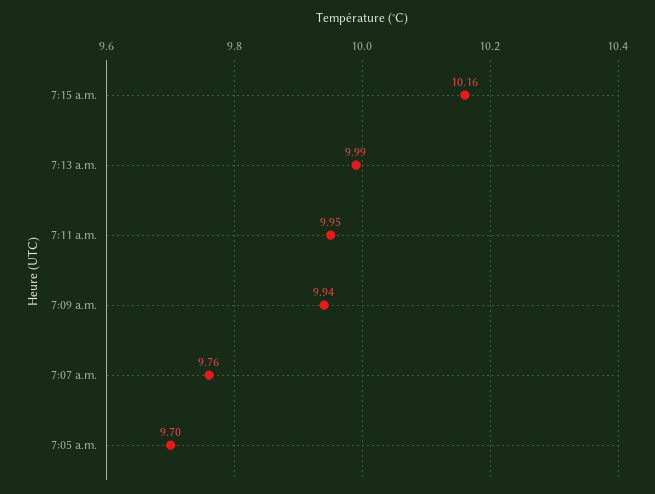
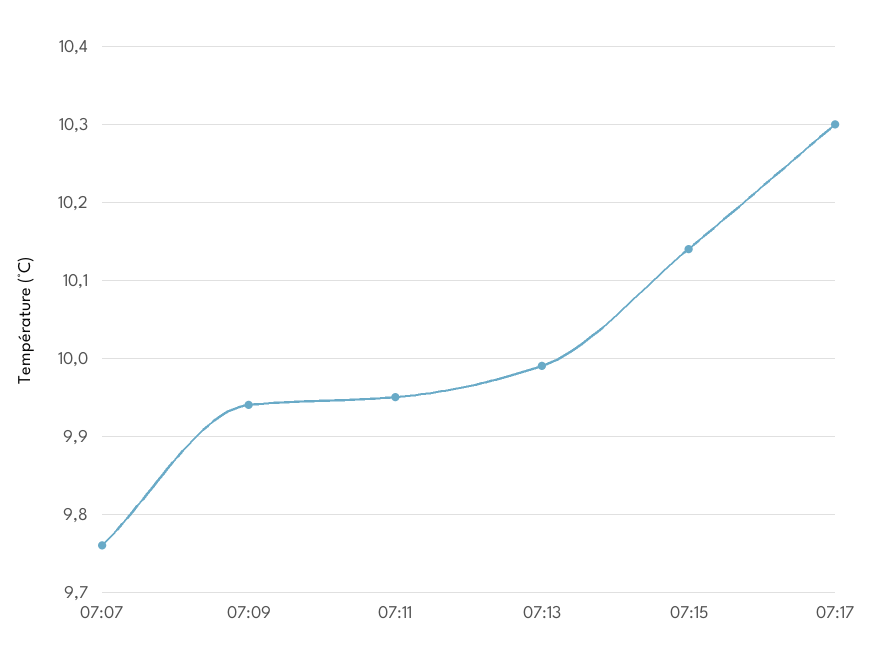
7:15 a.m.: 10.16 -> 10.14
7:05 a.m.: 9.7 -> none
07:17: none -> 10.3

